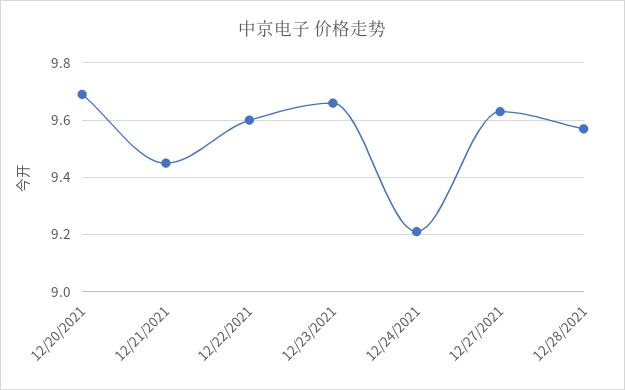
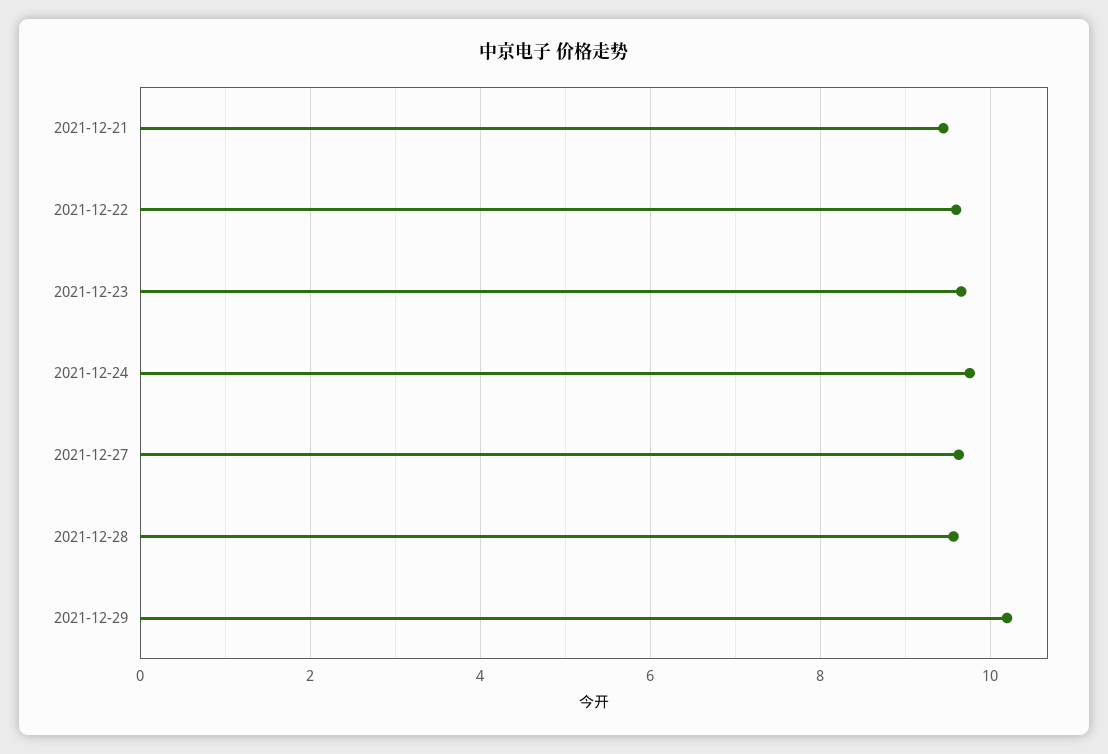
12/20/2021: 9.7 -> none
12/24/2021: 9.2 -> 9.8
2021-12-29: none -> 10.2

